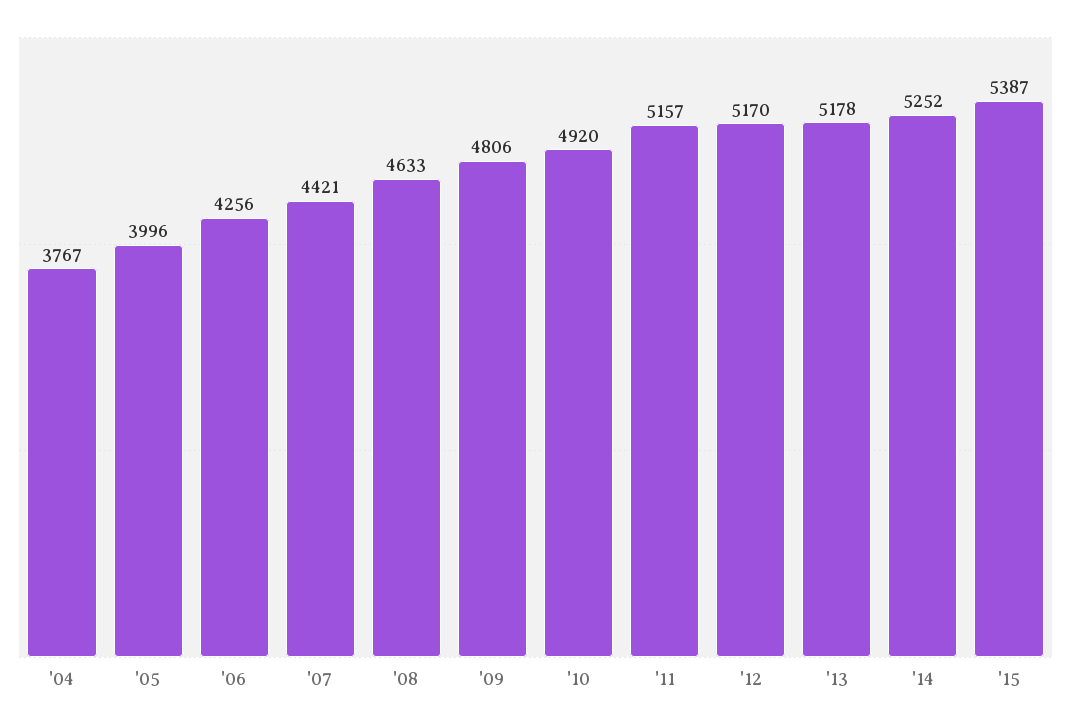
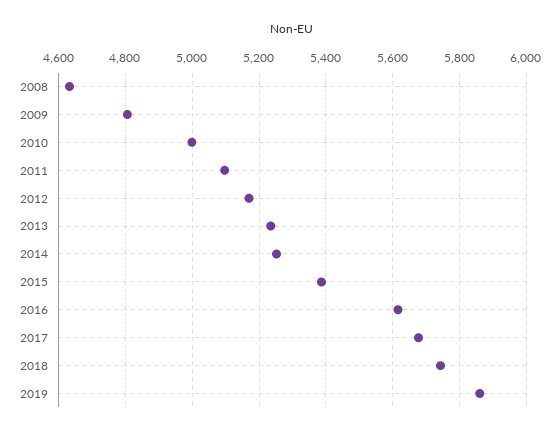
'04: 3767 -> none
'05: 3996 -> none
'06: 4256 -> none
'07: 4421 -> none
'10: 4920 -> 5000
'11: 5157 -> 5100
'13: 5178 -> 5240
2016: none -> 5620
2017: none -> 5680
2018: none -> 5740
2019: none -> 5860

